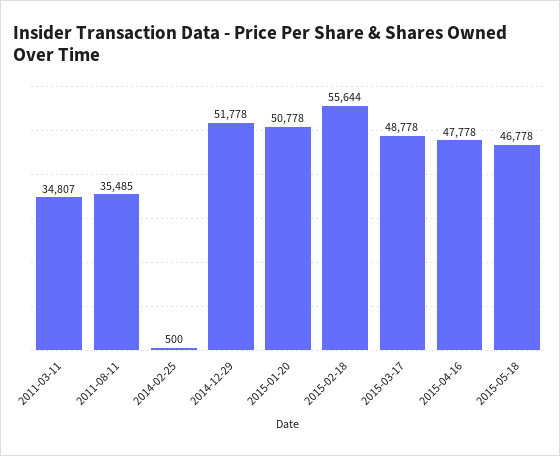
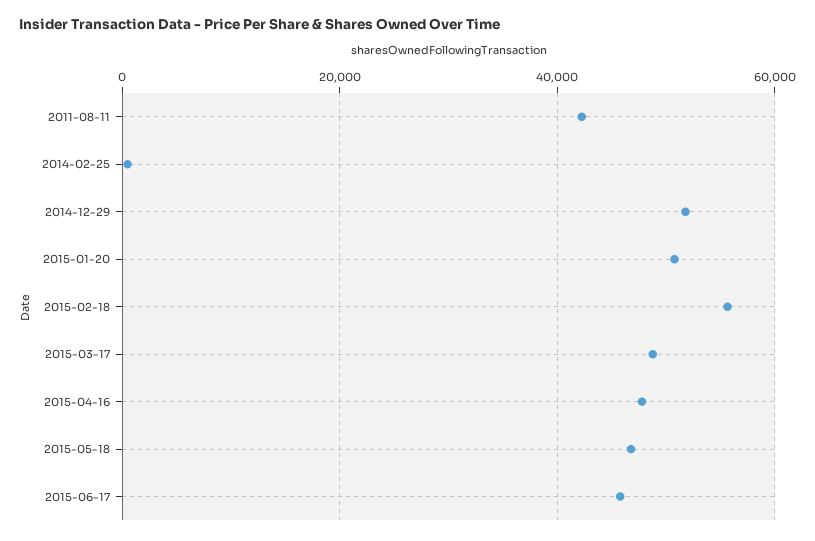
2011-03-11: 34807 -> none
2011-08-11: 35485 -> 42000
2015-06-17: none -> 46000

